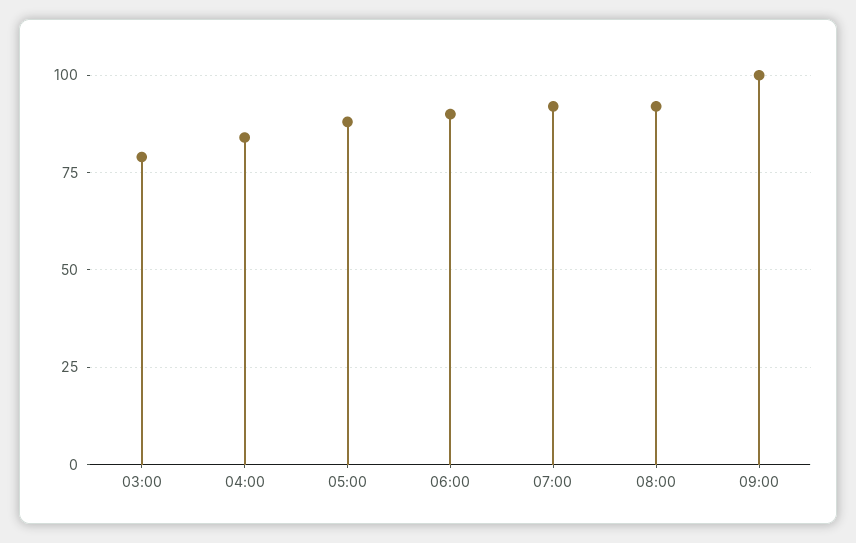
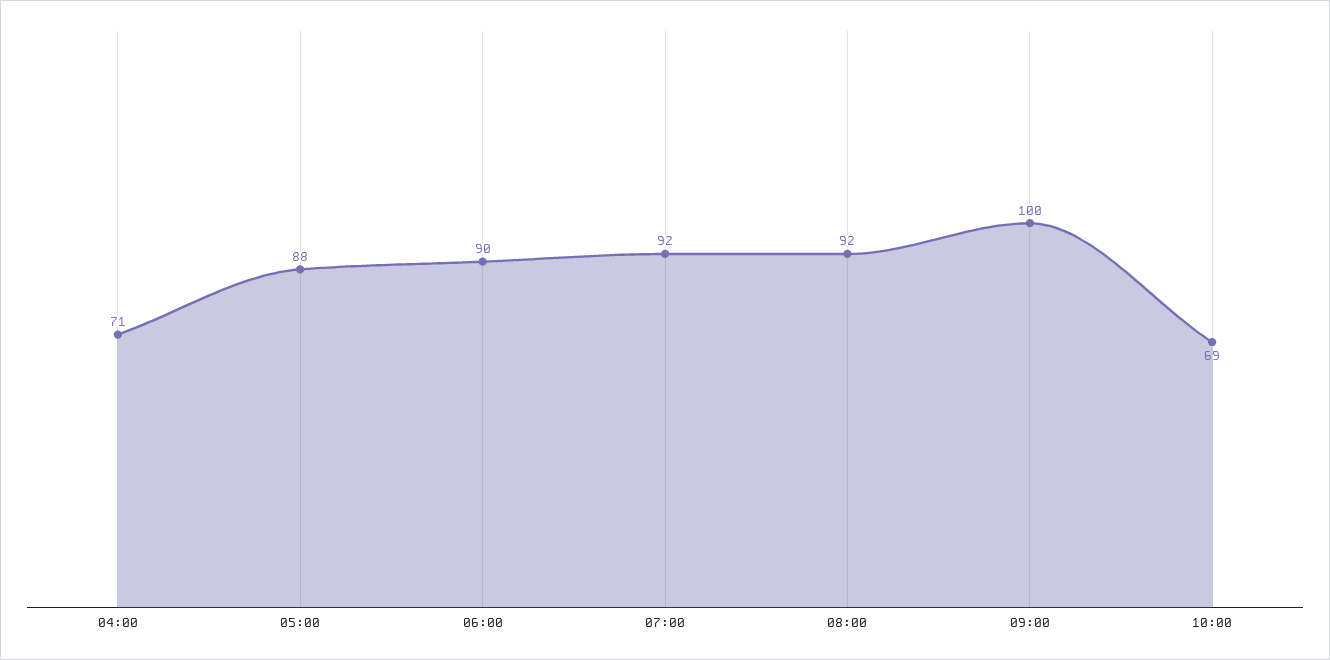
03:00: 80 -> none
04:00: 85 -> 71
10:00: none -> 69

